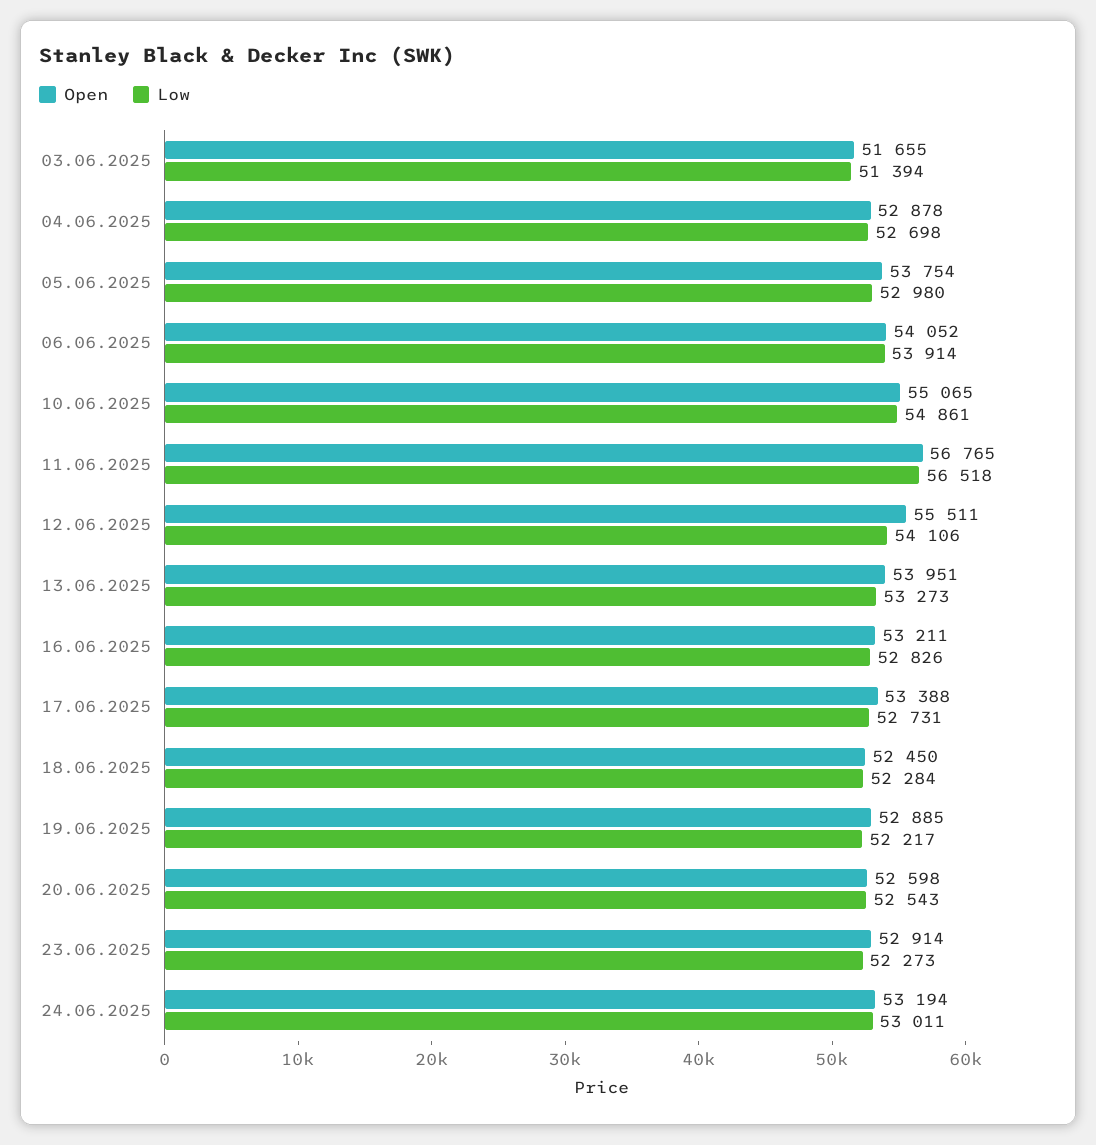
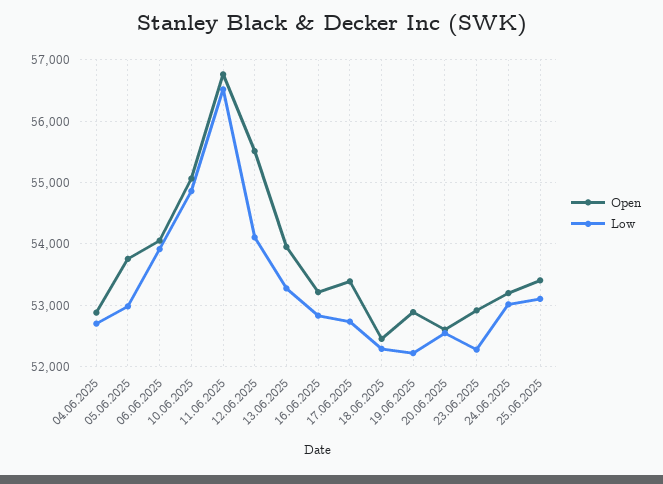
Open, 03.06.2025: 51655 -> none
Low, 03.06.2025: 51394 -> none
Open, 25.06.2025: none -> 53400
Low, 25.06.2025: none -> 53100

